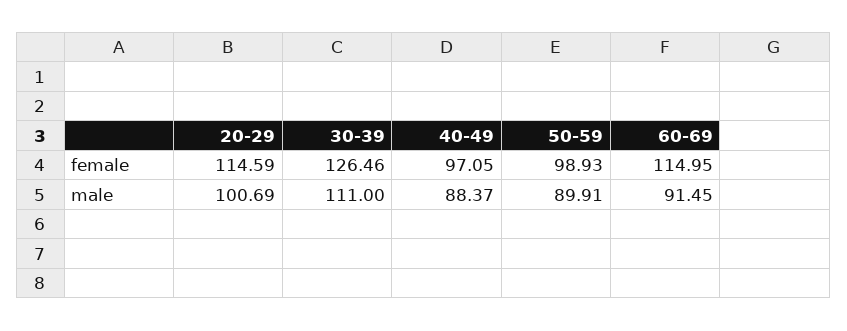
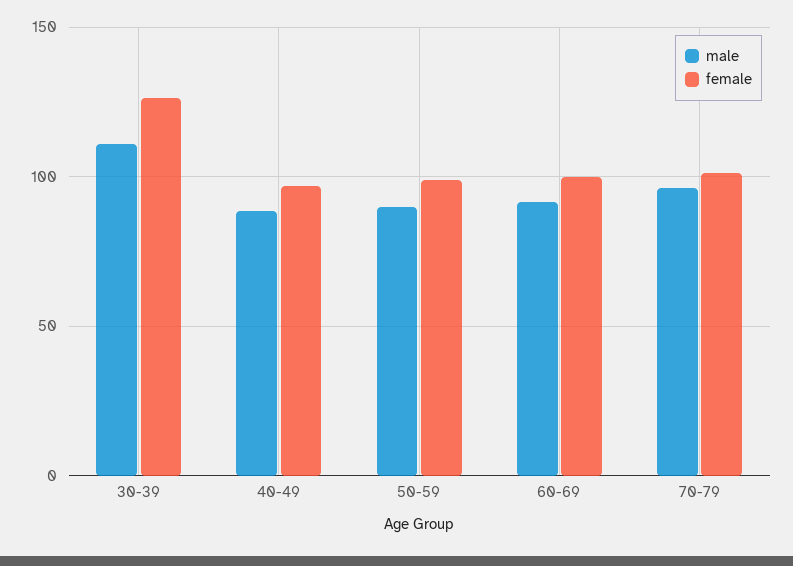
female, 20-29: 114.59 -> none
female, 60-69: 114.95 -> 100
male, 20-29: 100.69 -> none
male, 70-79: none -> 95
female, 70-79: none -> 100

